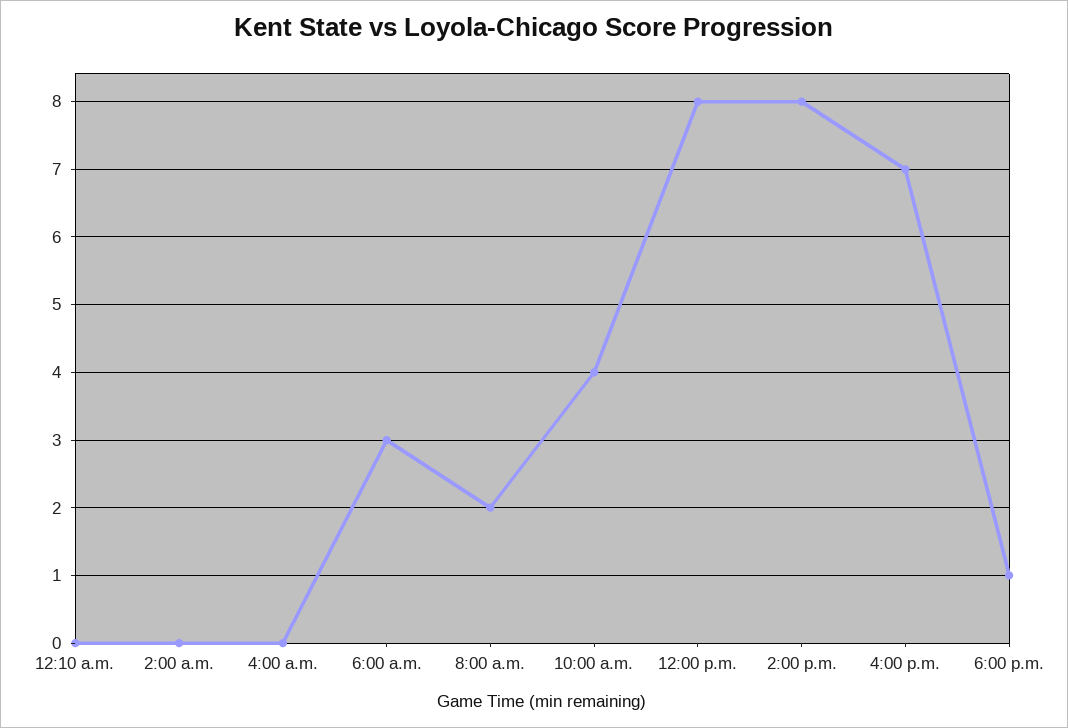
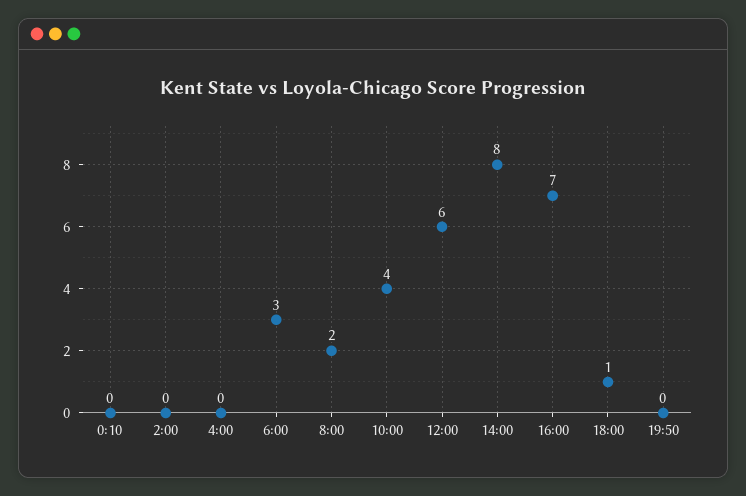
12:00 p.m.: 8 -> 6
19:50: none -> 0

